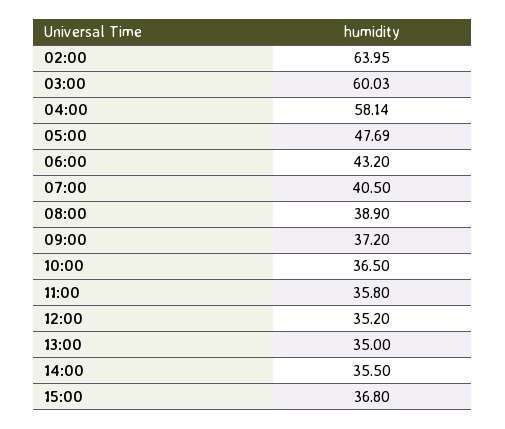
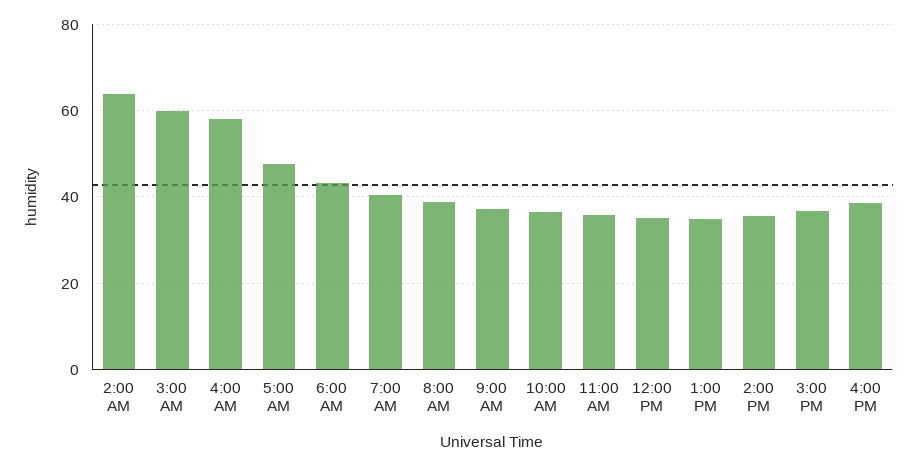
4:00 PM: none -> 38

